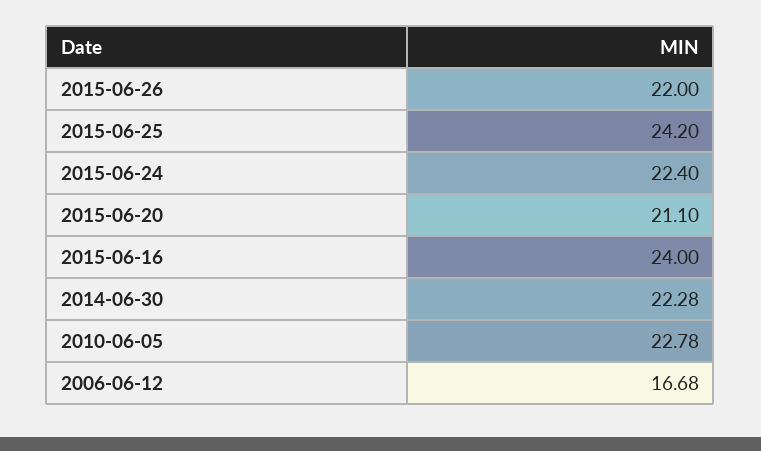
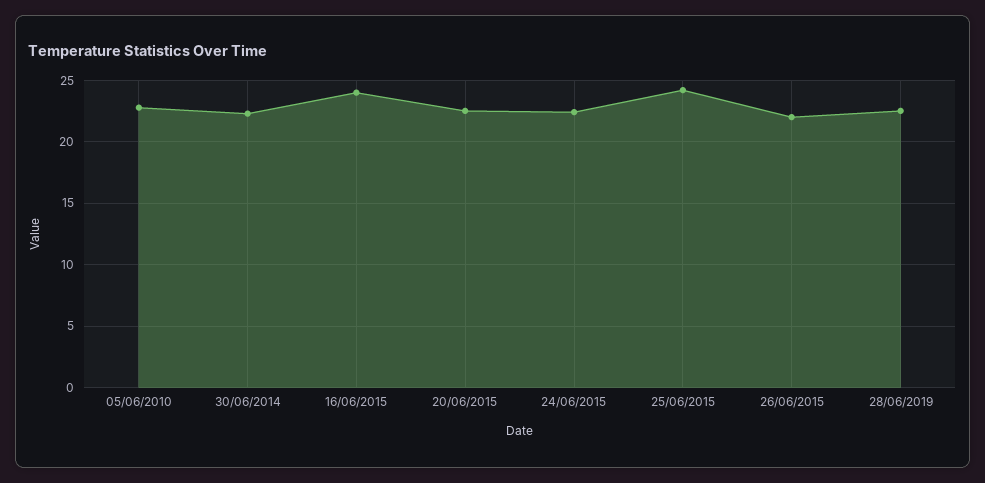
2015-06-20: 21.1 -> 22.5
2006-06-12: 16.68 -> none
28/06/2019: none -> 22.5

